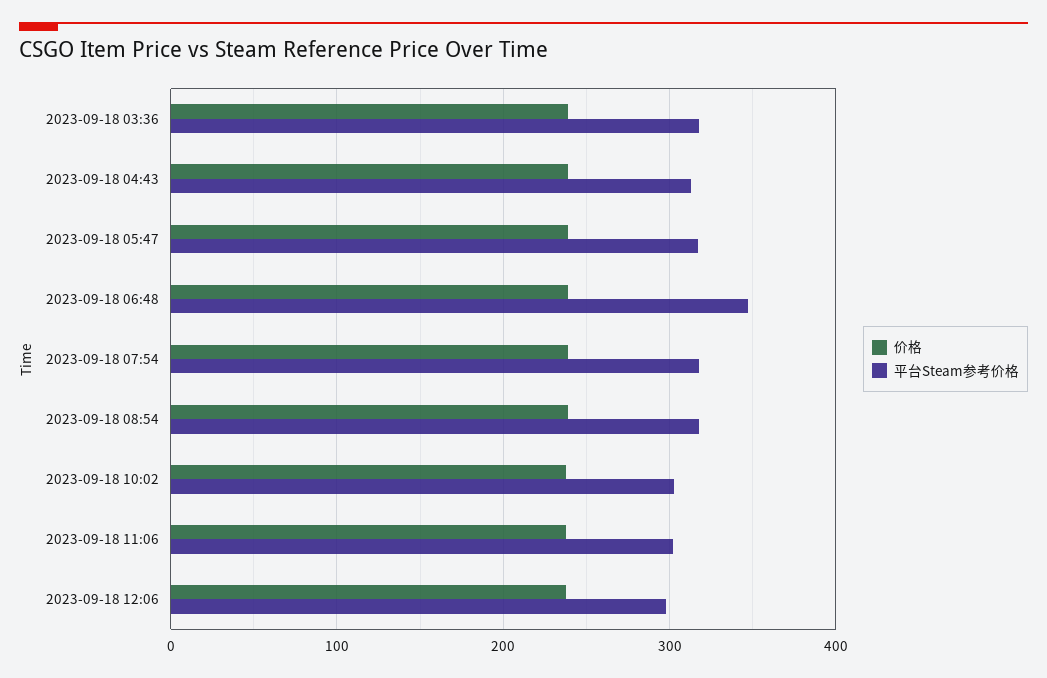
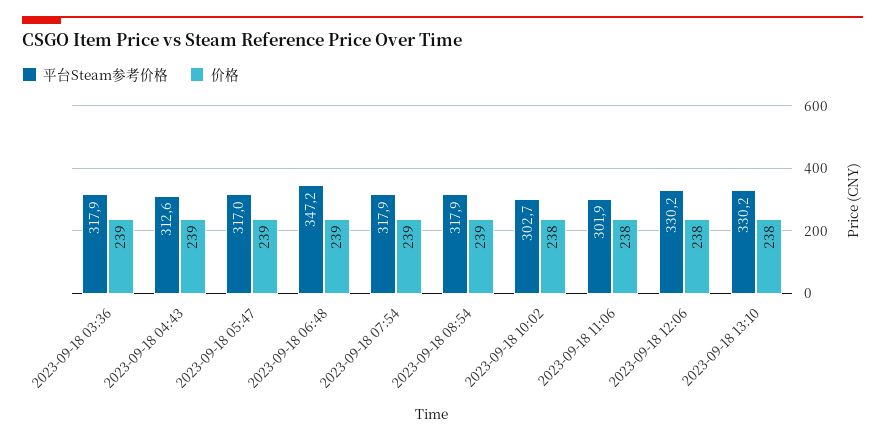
平台Steam参考价格, 2023-09-18 12:06: 300 -> 330.2
平台Steam参考价格, 2023-09-18 13:10: none -> 330.2
价格, 2023-09-18 13:10: none -> 238

